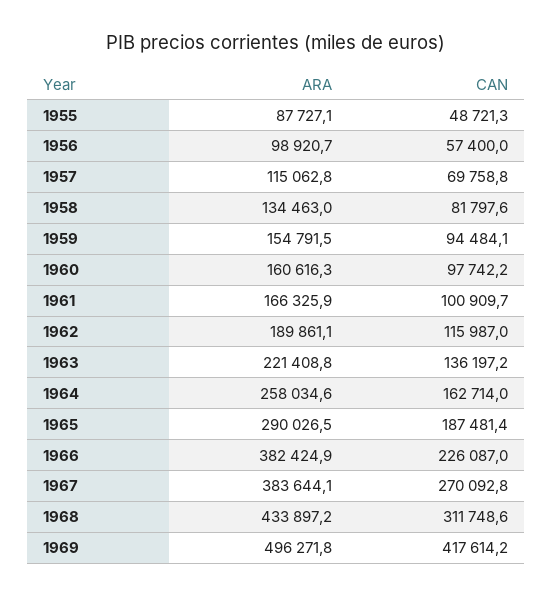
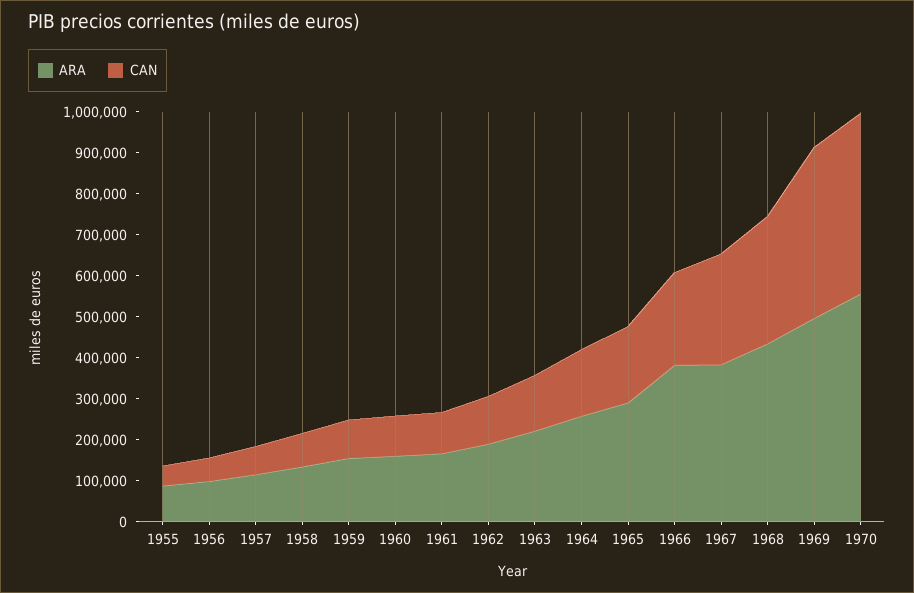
ARA, 1970: none -> 560000
CAN, 1970: none -> 440000

